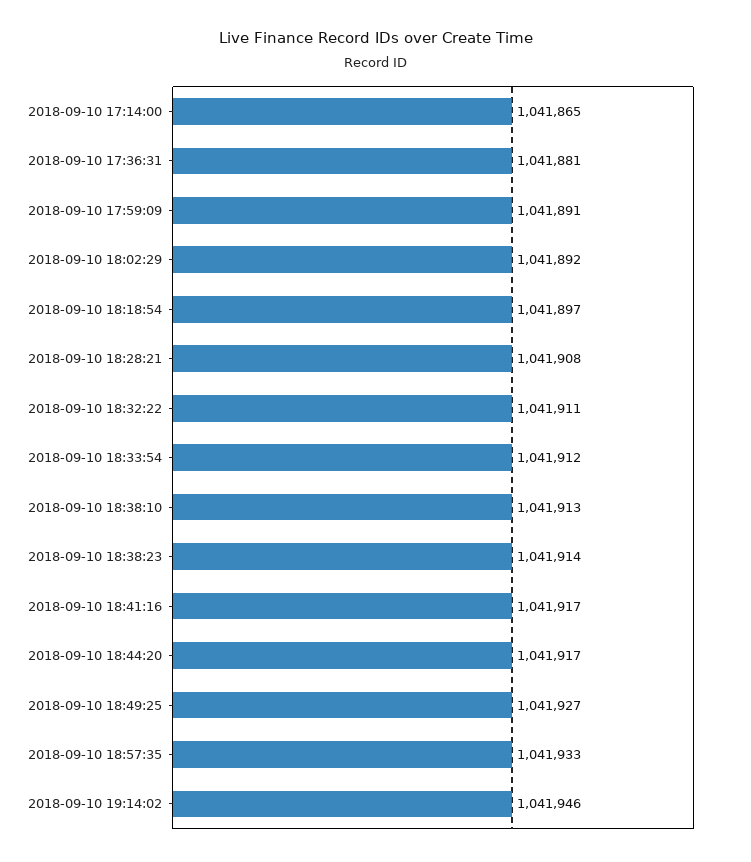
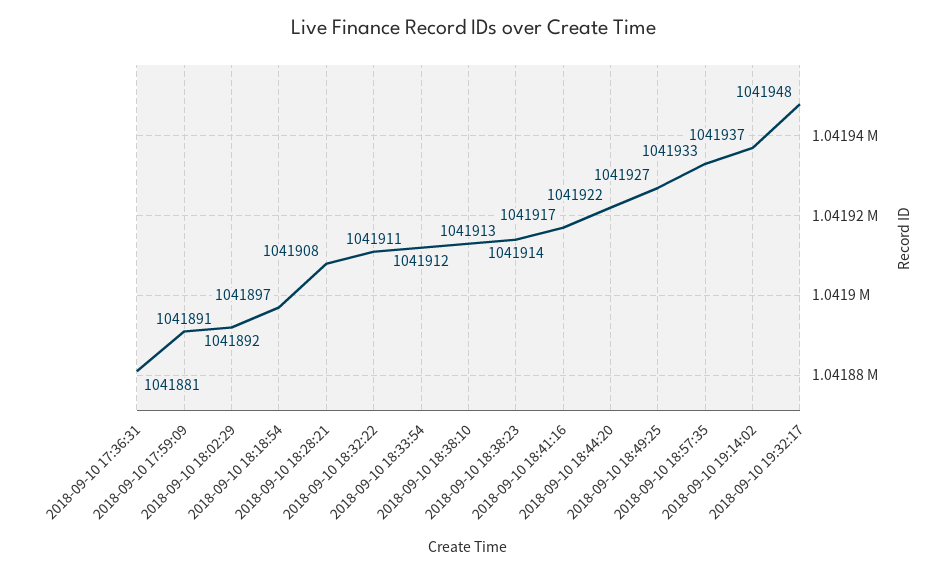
2018-09-10 17:14:00: 1041865 -> none
2018-09-10 18:44:20: 1041917 -> 1041922
2018-09-10 19:14:02: 1041946 -> 1041937
2018-09-10 19:32:17: none -> 1041948

